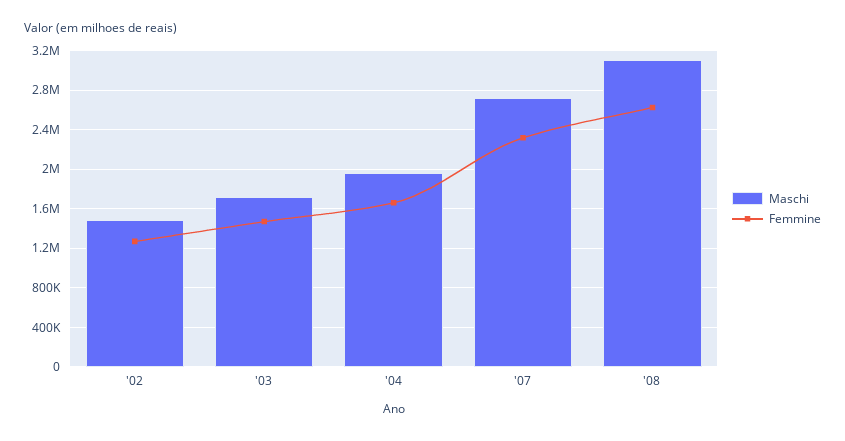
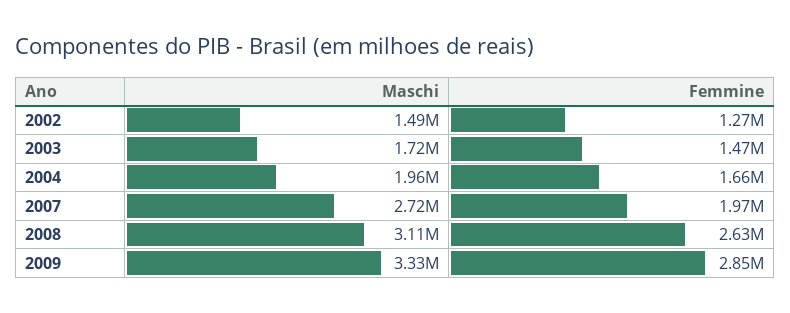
Femmine, '07: 2300000 -> 1970000
Maschi, 2009: none -> 3330000
Femmine, 2009: none -> 2850000

